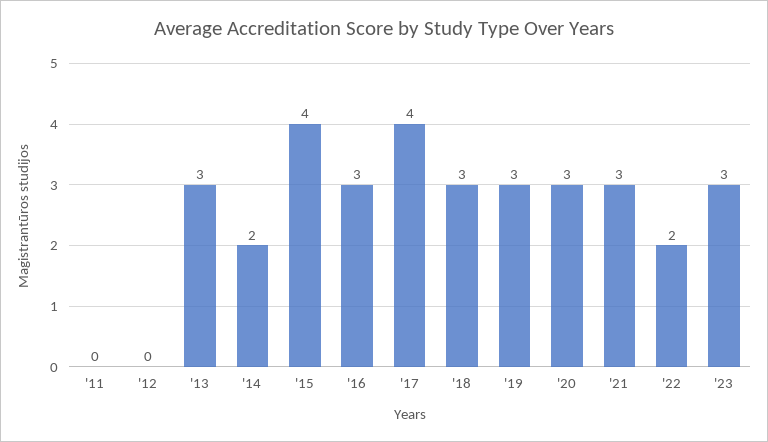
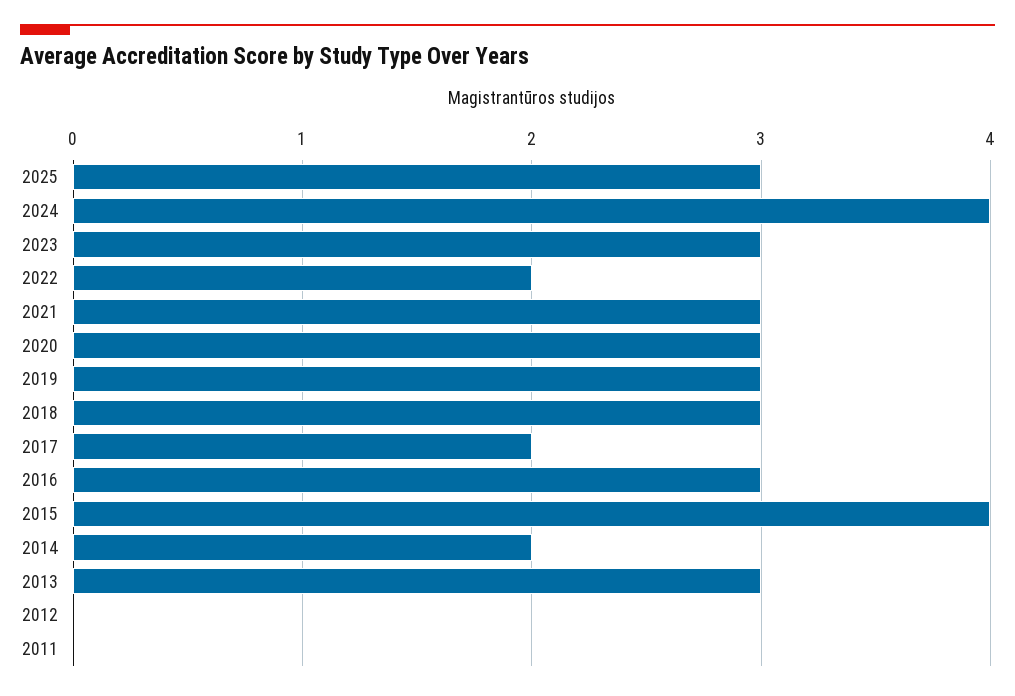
'17: 4 -> 2
2025: none -> 3
2024: none -> 4

